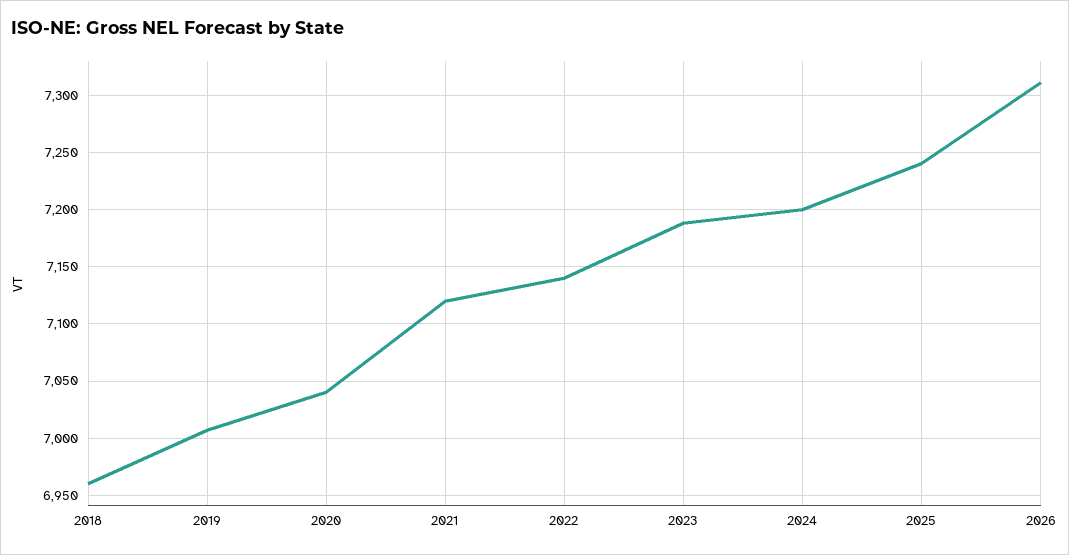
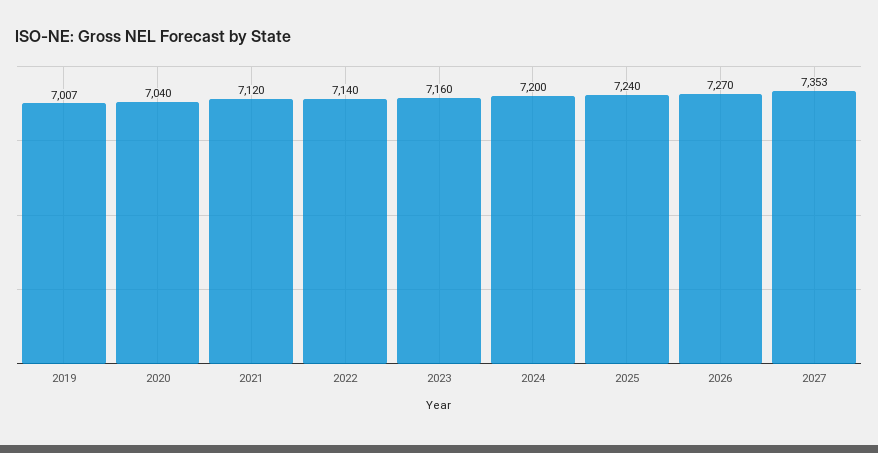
2018: 6960 -> none
2023: 7190 -> 7160
2026: 7310 -> 7270
2027: none -> 7353

